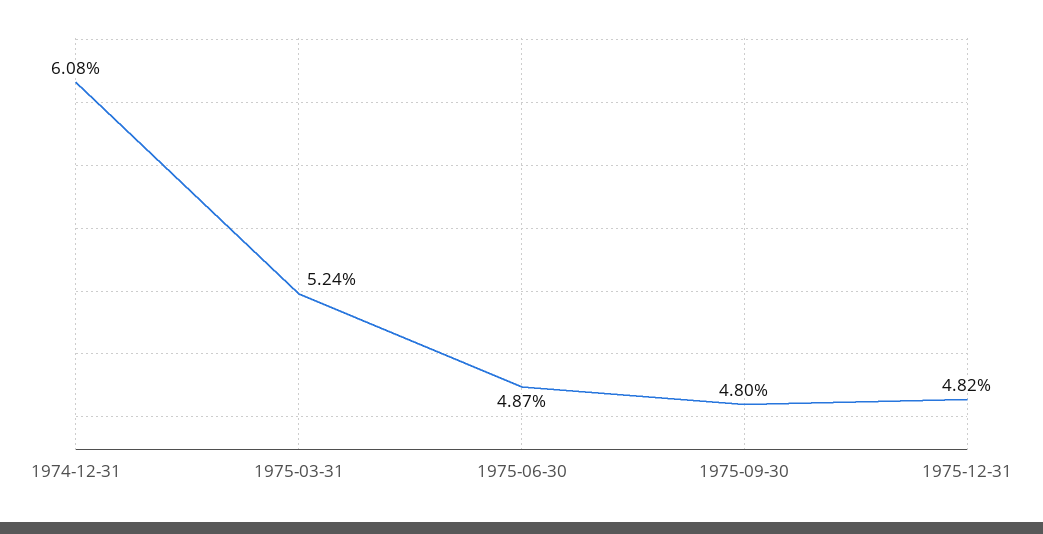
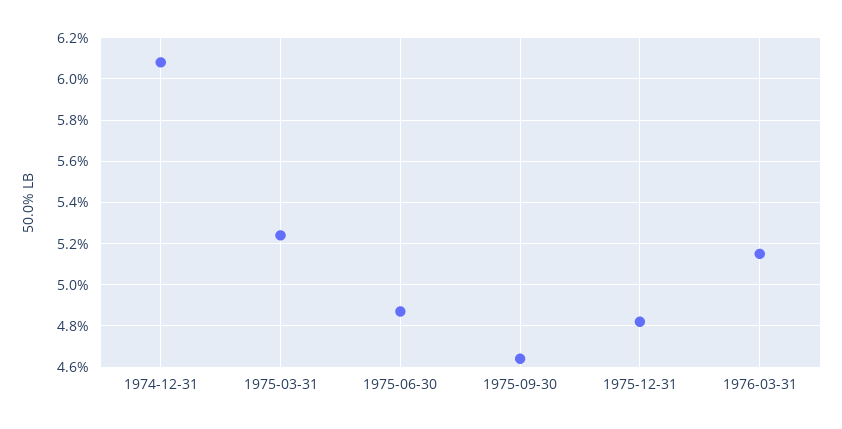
1975-09-30: 4.8 -> 4.65
1976-03-31: none -> 5.15

